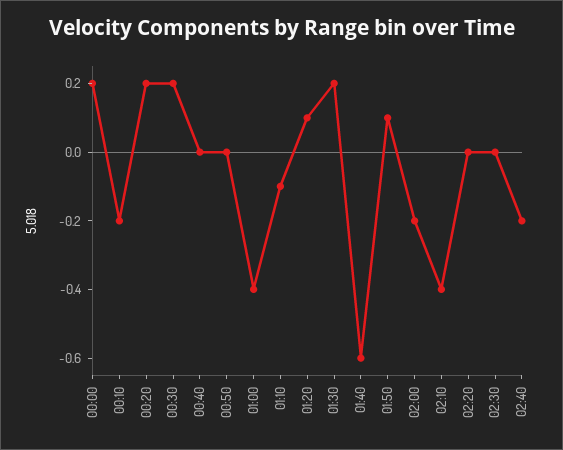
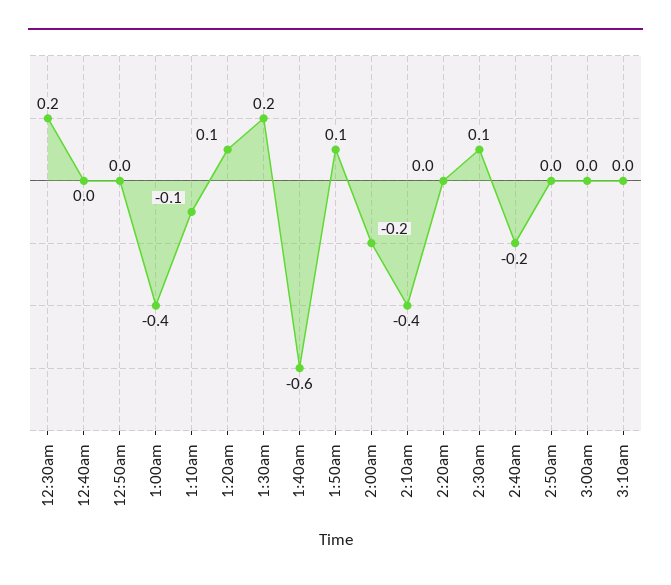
00:00: 0.2 -> none
00:10: -0.2 -> none
00:20: 0.2 -> none
02:30: 0 -> 0.1
2:50am: none -> 0
3:00am: none -> 0
3:10am: none -> 0

